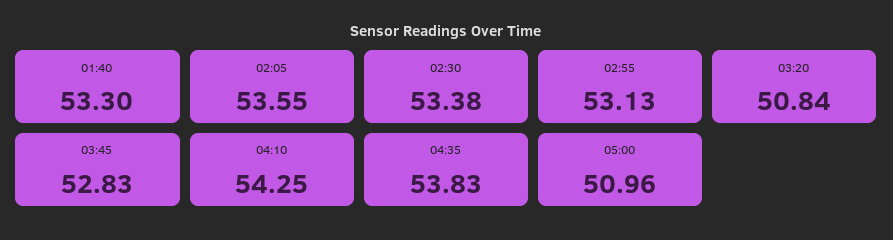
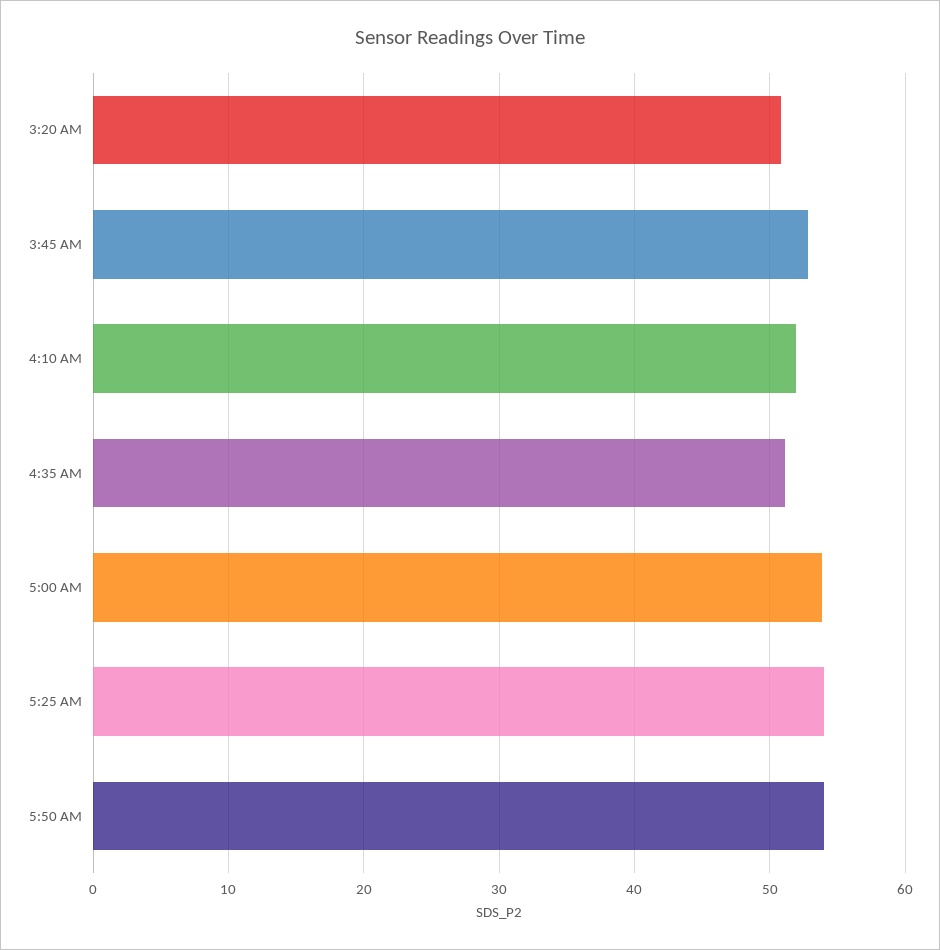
01:40: 53.3 -> none
02:05: 53.55 -> none
02:30: 53.38 -> none
02:55: 53.13 -> none
04:10: 54.25 -> 52
04:35: 53.83 -> 51
05:00: 50.96 -> 54
5:25 AM: none -> 54
5:50 AM: none -> 54

